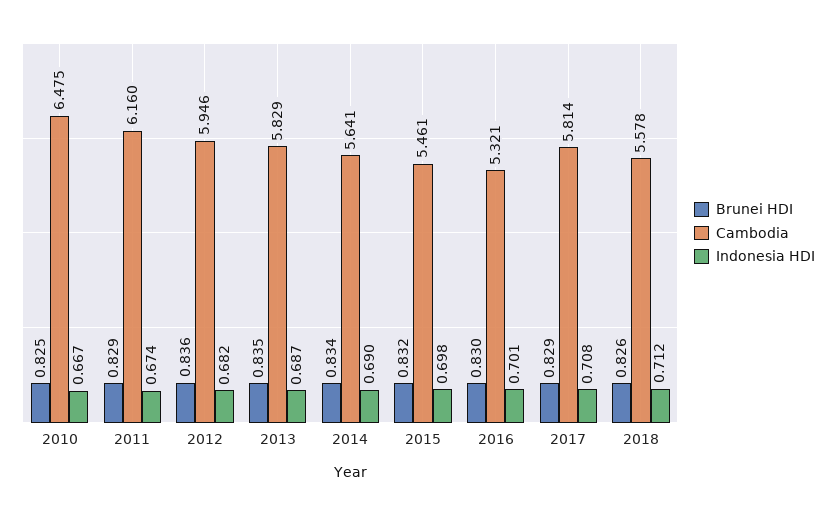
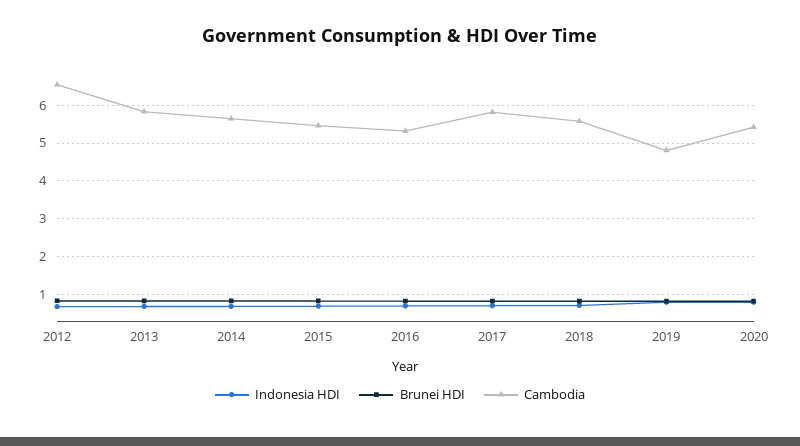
Brunei HDI, 2010: 0.825 -> none
Cambodia, 2010: 6.475 -> none
Indonesia HDI, 2010: 0.667 -> none
Brunei HDI, 2011: 0.829 -> none
Cambodia, 2011: 6.16 -> none
Indonesia HDI, 2011: 0.674 -> none
Cambodia, 2012: 5.946 -> 6.6
Indonesia HDI, 2019: none -> 0.8
Brunei HDI, 2019: none -> 0.8
Cambodia, 2019: none -> 4.8
Indonesia HDI, 2020: none -> 0.8
Brunei HDI, 2020: none -> 0.8
Cambodia, 2020: none -> 5.4

